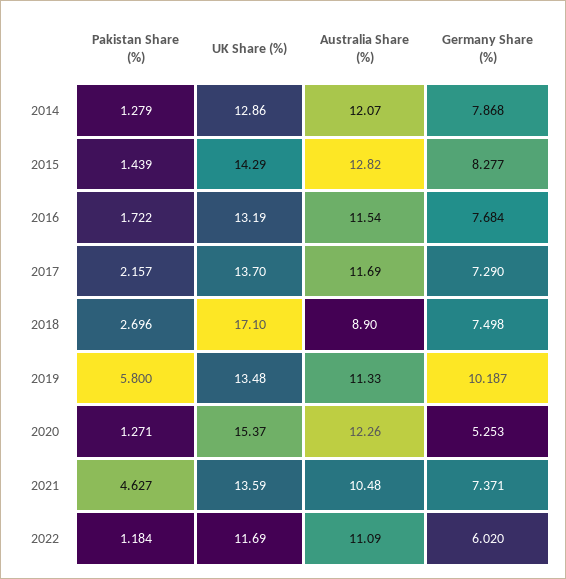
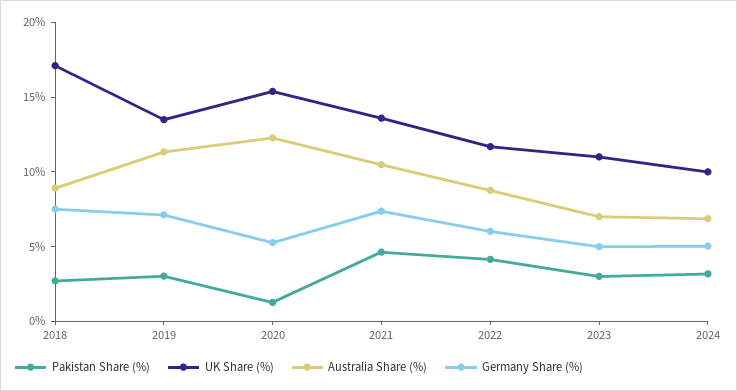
Pakistan Share (%), 2014: 1.279 -> none
UK Share (%), 2014: 12.86 -> none
Australia Share (%), 2014: 12.07 -> none
Germany Share (%), 2014: 7.868 -> none
Pakistan Share (%), 2015: 1.439 -> none
UK Share (%), 2015: 14.29 -> none
Australia Share (%), 2015: 12.82 -> none
Germany Share (%), 2015: 8.277 -> none
Pakistan Share (%), 2016: 1.722 -> none
UK Share (%), 2016: 13.19 -> none
Australia Share (%), 2016: 11.54 -> none
Germany Share (%), 2016: 7.684 -> none
Pakistan Share (%), 2017: 2.157 -> none
UK Share (%), 2017: 13.7 -> none
Australia Share (%), 2017: 11.69 -> none
Germany Share (%), 2017: 7.29 -> none
Pakistan Share (%), 2019: 5.8 -> 3
Germany Share (%), 2019: 10.187 -> 7
Pakistan Share (%), 2022: 1.184 -> 4
Australia Share (%), 2022: 11.09 -> 9
Pakistan Share (%), 2023: none -> 3
UK Share (%), 2023: none -> 11
Australia Share (%), 2023: none -> 7
Germany Share (%), 2023: none -> 5
Pakistan Share (%), 2024: none -> 3
UK Share (%), 2024: none -> 10
Australia Share (%), 2024: none -> 7
Germany Share (%), 2024: none -> 5

